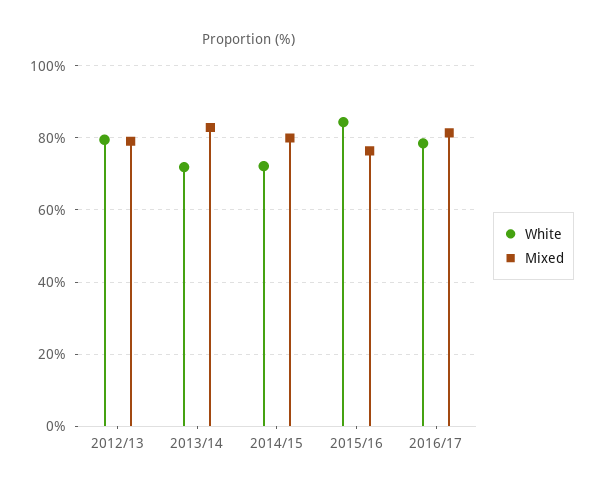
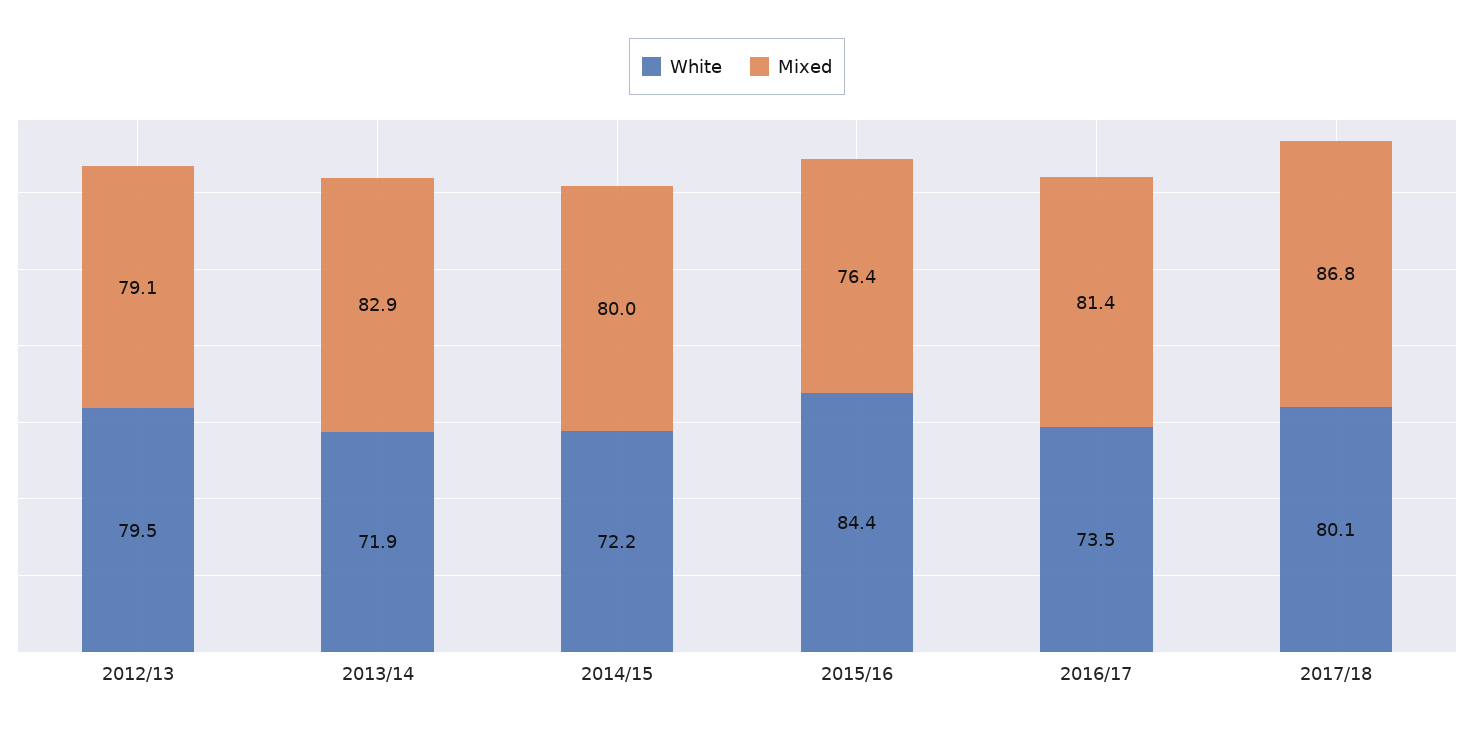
White, 2016/17: 78 -> 73.5
White, 2017/18: none -> 80.1
Mixed, 2017/18: none -> 86.8

